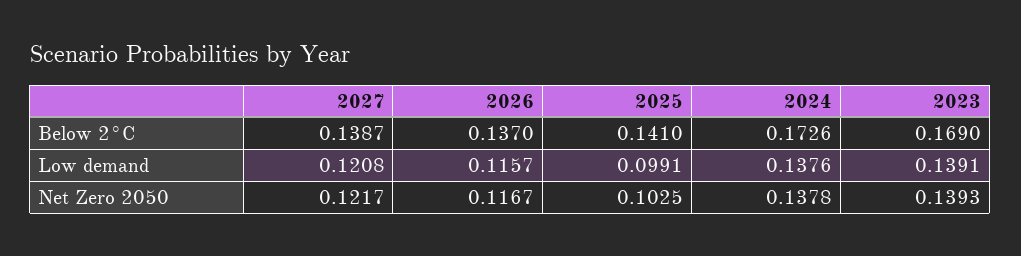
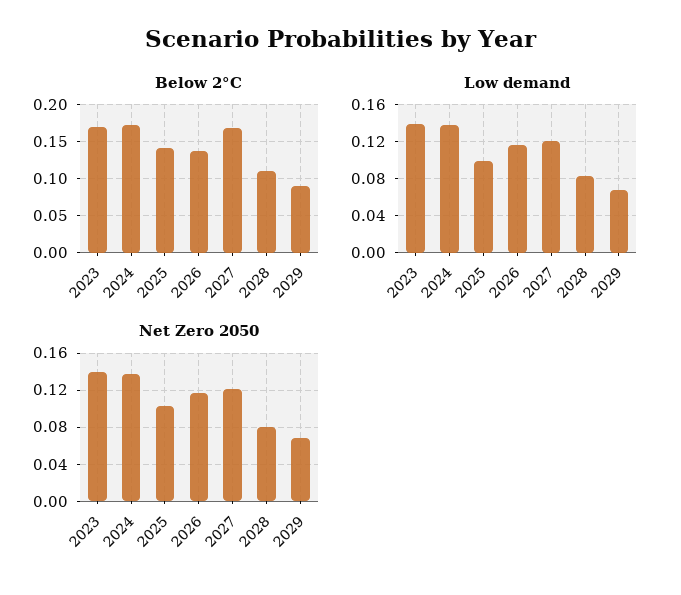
Below 2°C, 2027: 0.1387 -> 0.17
Below 2°C, 2028: none -> 0.11
Below 2°C, 2029: none -> 0.09
Low demand, 2028: none -> 0.08
Low demand, 2029: none -> 0.07
Net Zero 2050, 2028: none -> 0.08
Net Zero 2050, 2029: none -> 0.07

